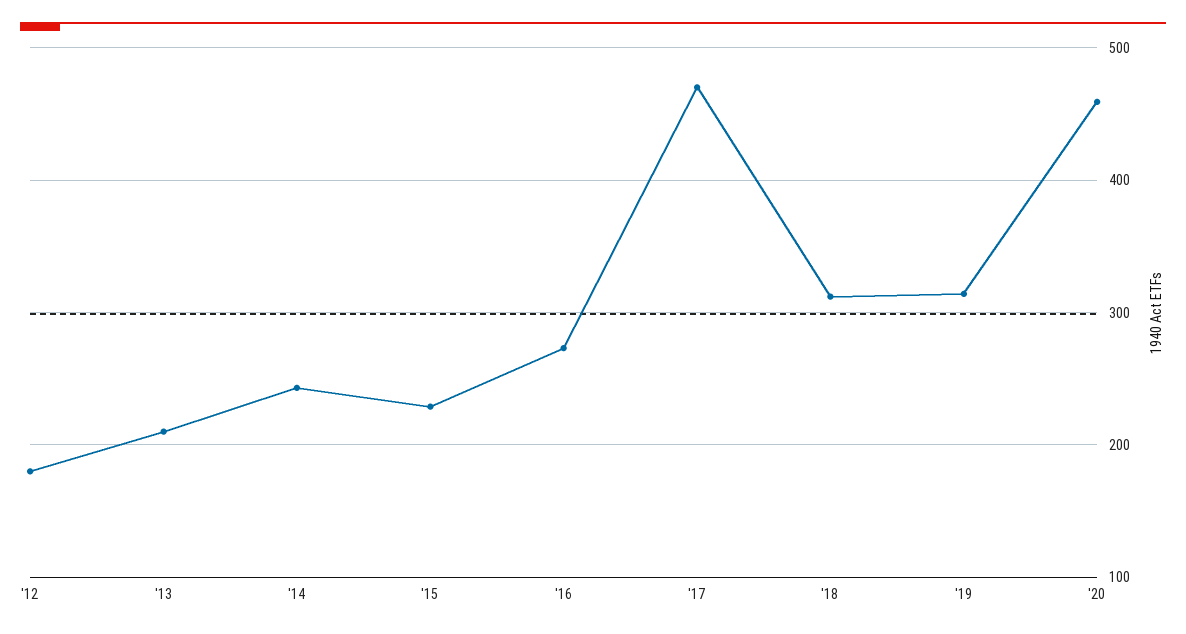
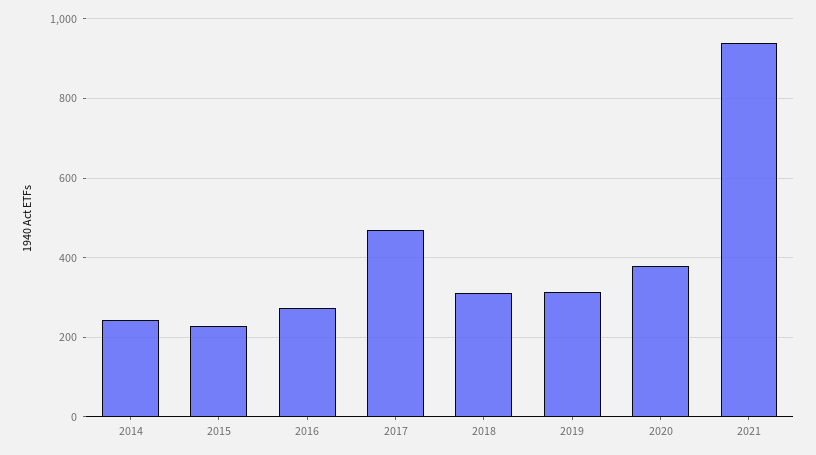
'12: 180 -> none
'13: 210 -> none
'20: 460 -> 380
2021: none -> 940

